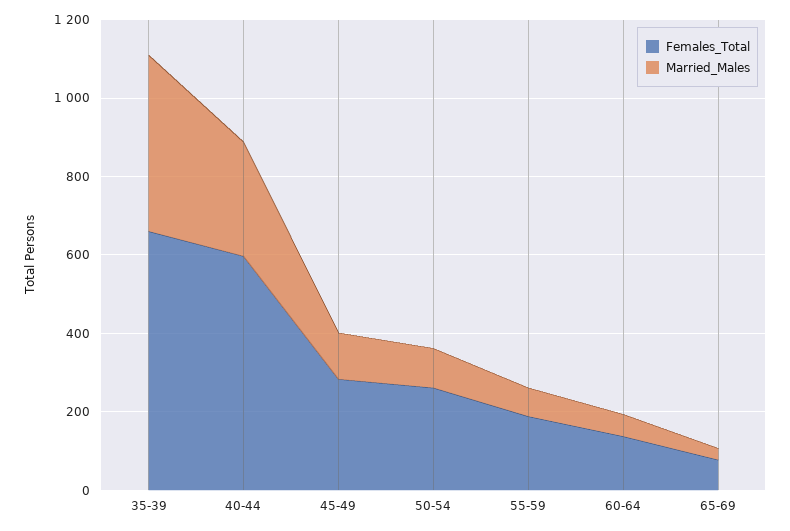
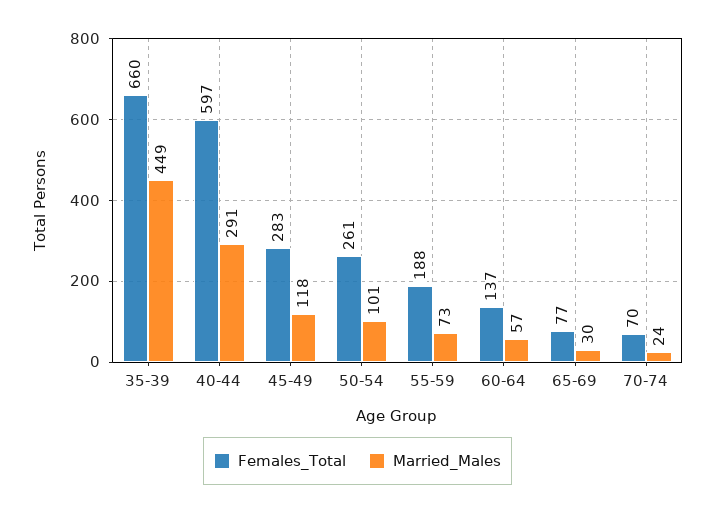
Females_Total, 70-74: none -> 70
Married_Males, 70-74: none -> 24

